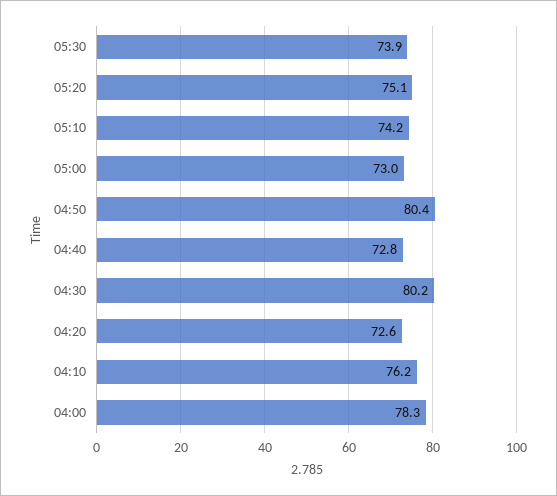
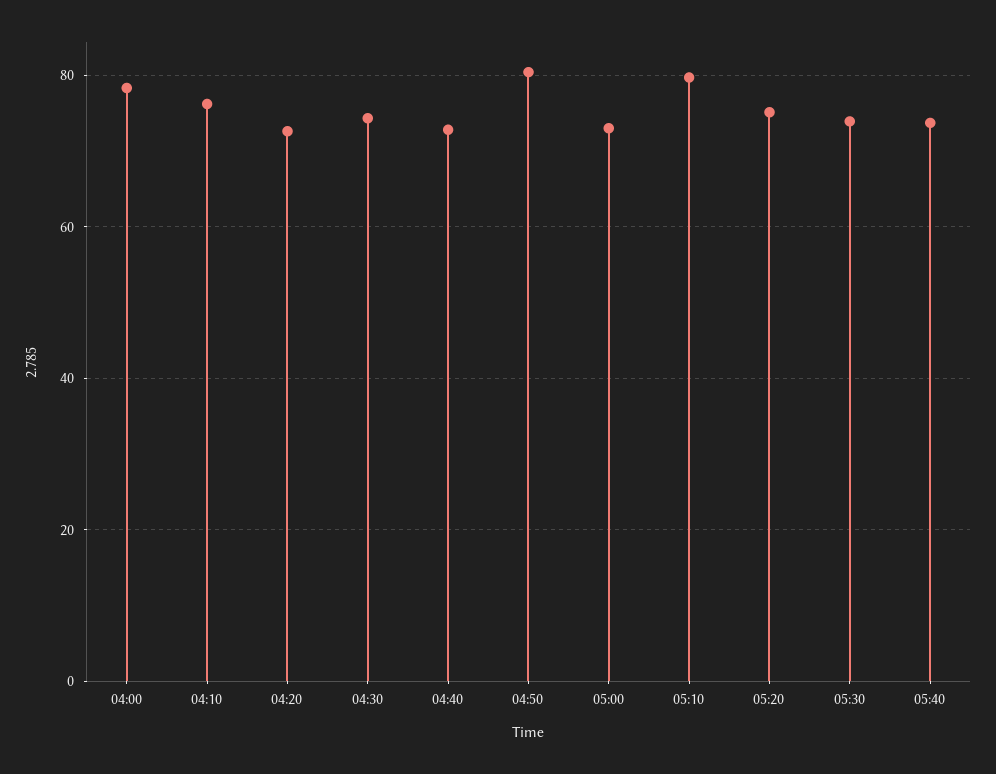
05:10: 74.2 -> 80
04:30: 80.2 -> 74
05:40: none -> 74

